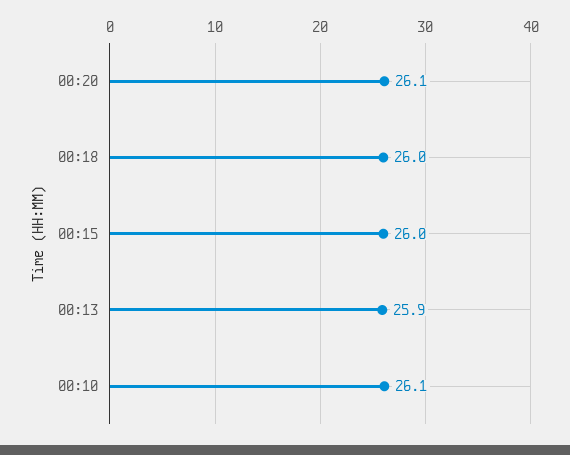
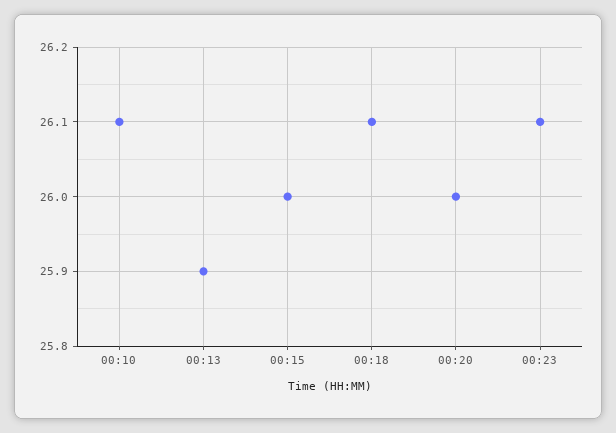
00:20: 26.1 -> 26
00:18: 26 -> 26.1
00:23: none -> 26.1

